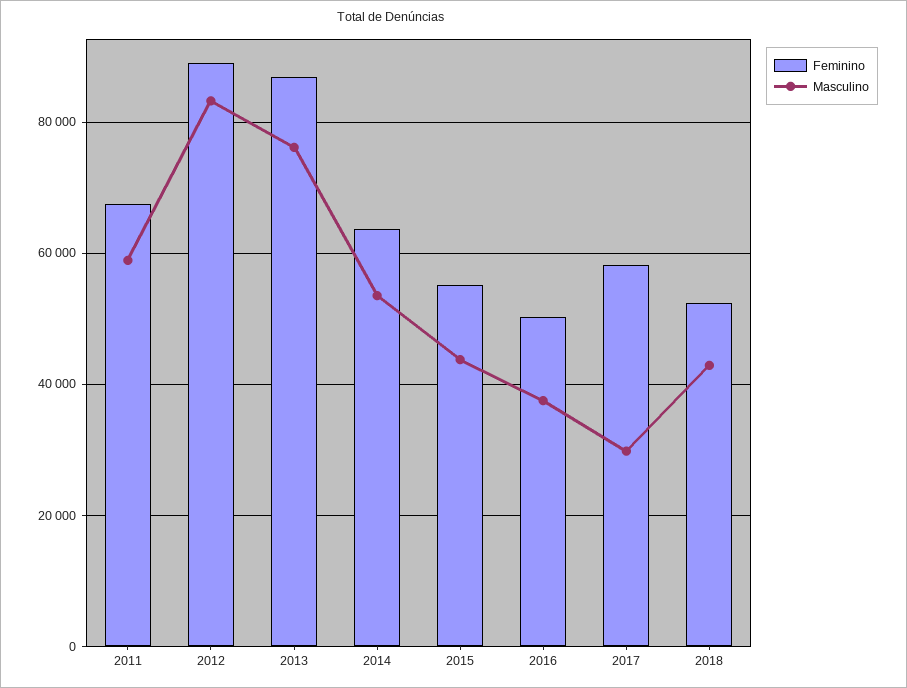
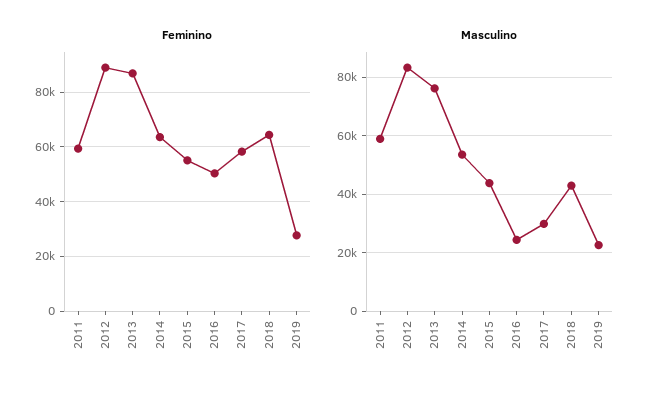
Feminino, 2011: 68000 -> 60000
Masculino, 2016: 38000 -> 25000
Feminino, 2018: 52000 -> 65000
Feminino, 2019: none -> 27500
Masculino, 2019: none -> 22500

